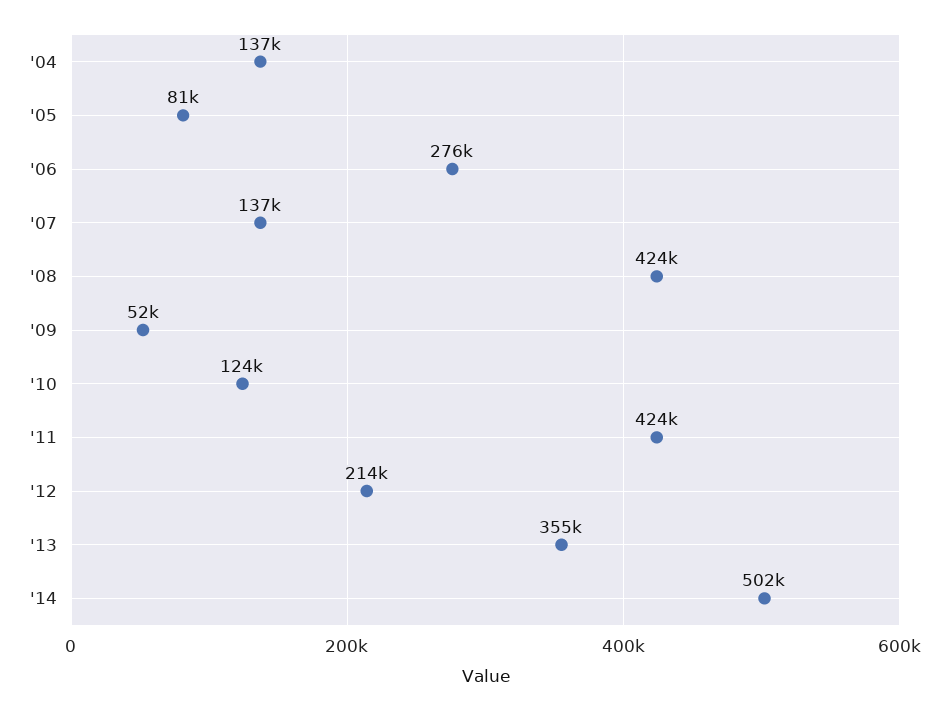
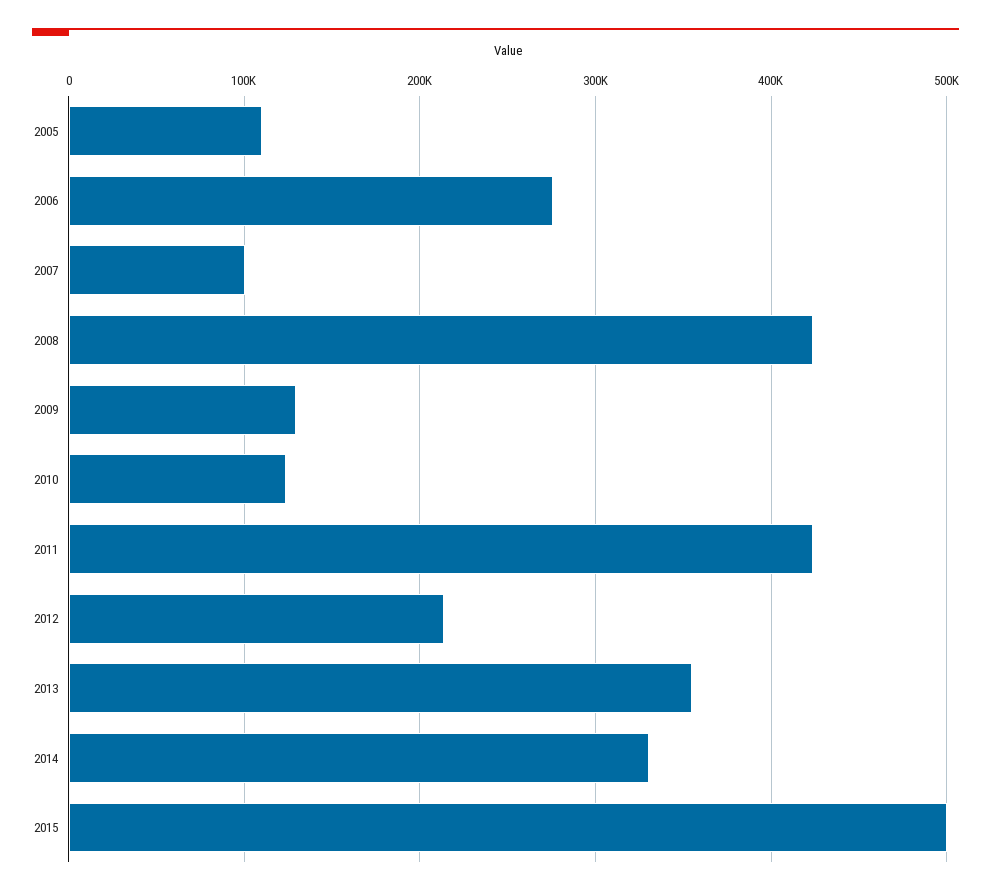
'04: 137000 -> none
'05: 81000 -> 110000
'07: 137000 -> 100000
'09: 52000 -> 130000
'14: 502000 -> 330000
2015: none -> 500000

